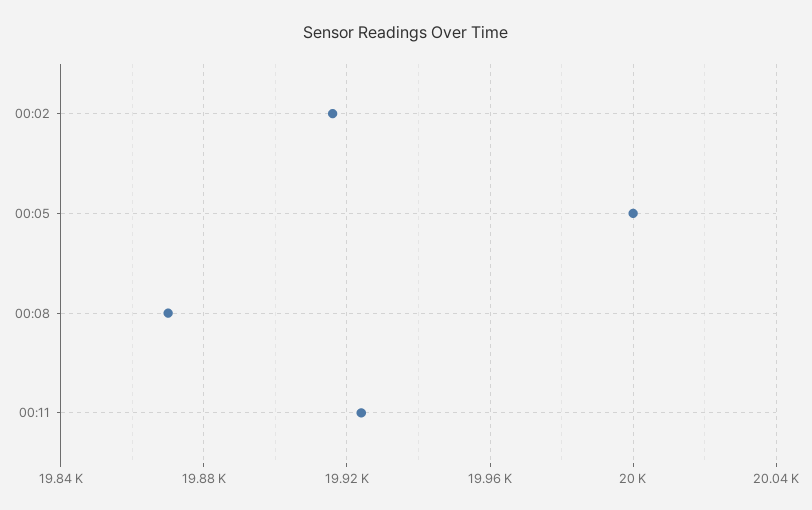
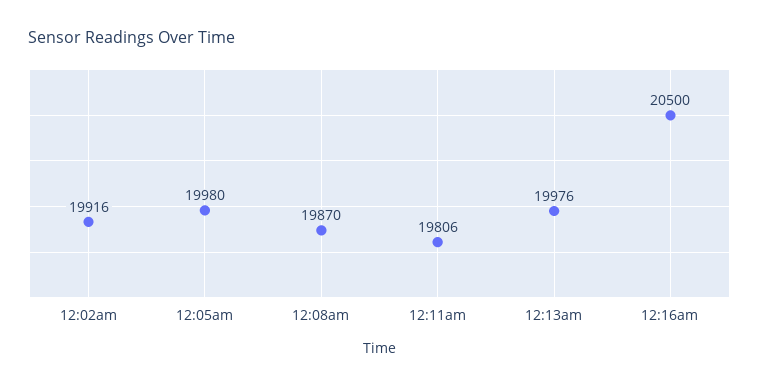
00:05: 20000 -> 19980
00:11: 19925 -> 19806
12:13am: none -> 19976
12:16am: none -> 20500

